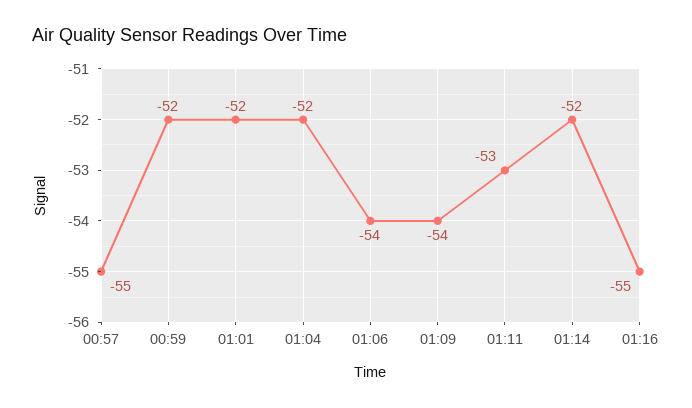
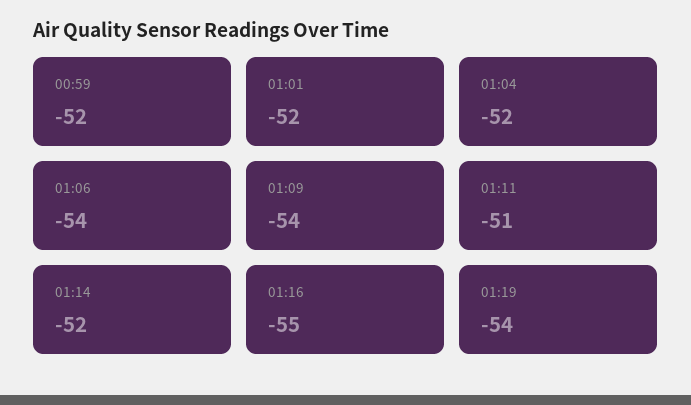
00:57: -55 -> none
01:11: -53 -> -51
01:19: none -> -54

